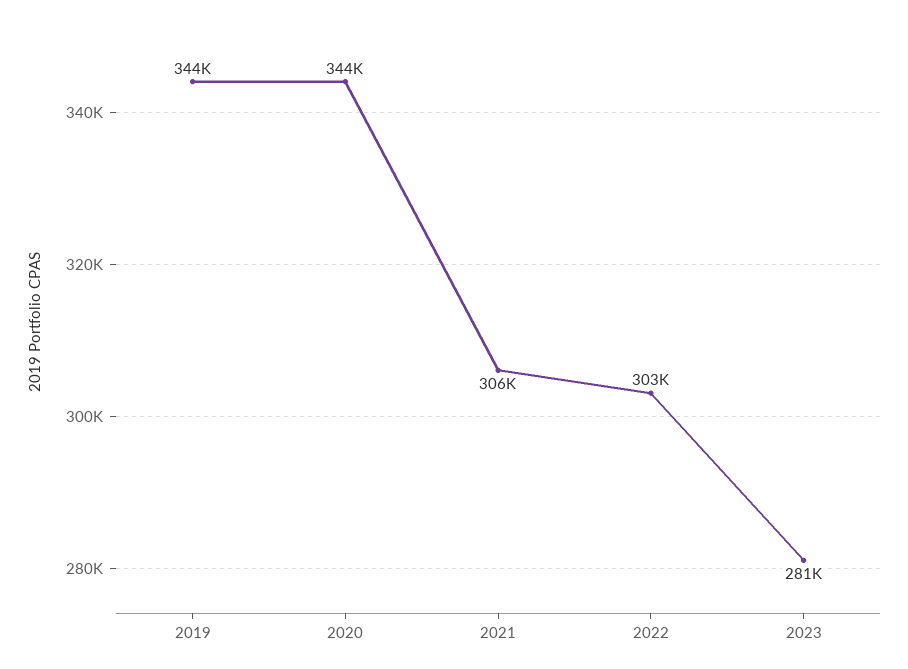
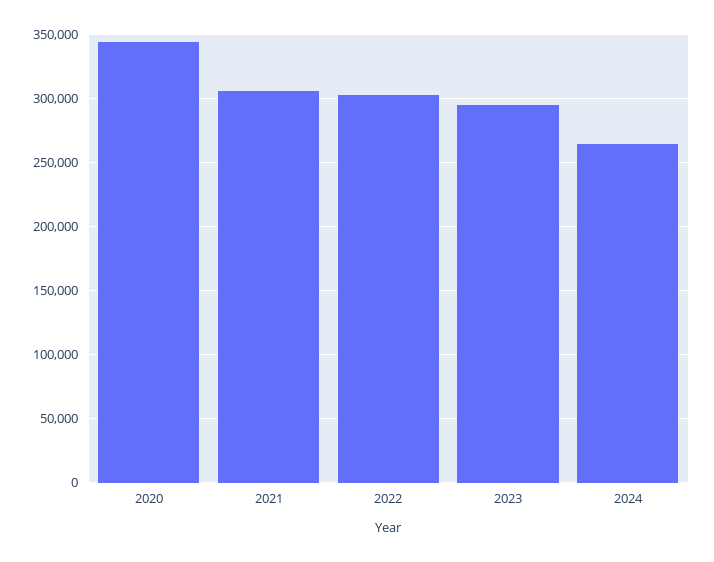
2019: 344000 -> none
2023: 281000 -> 295000
2024: none -> 265000

